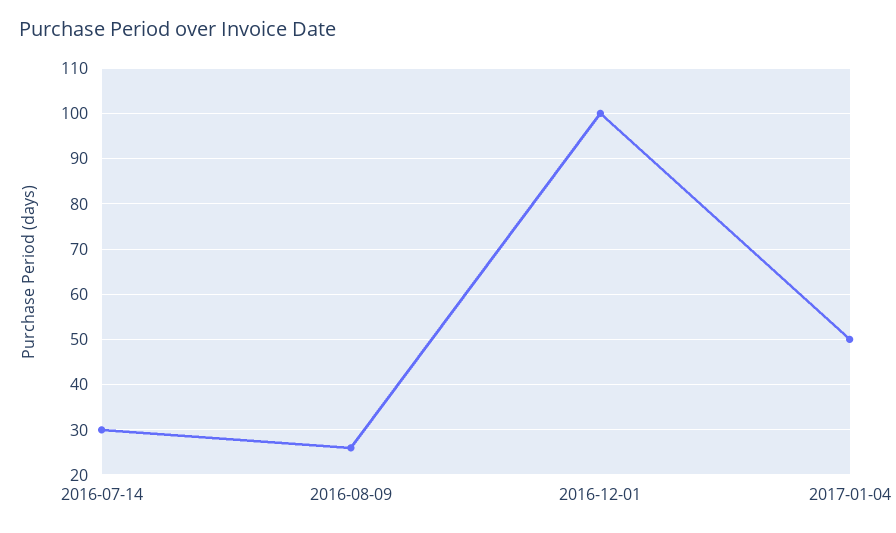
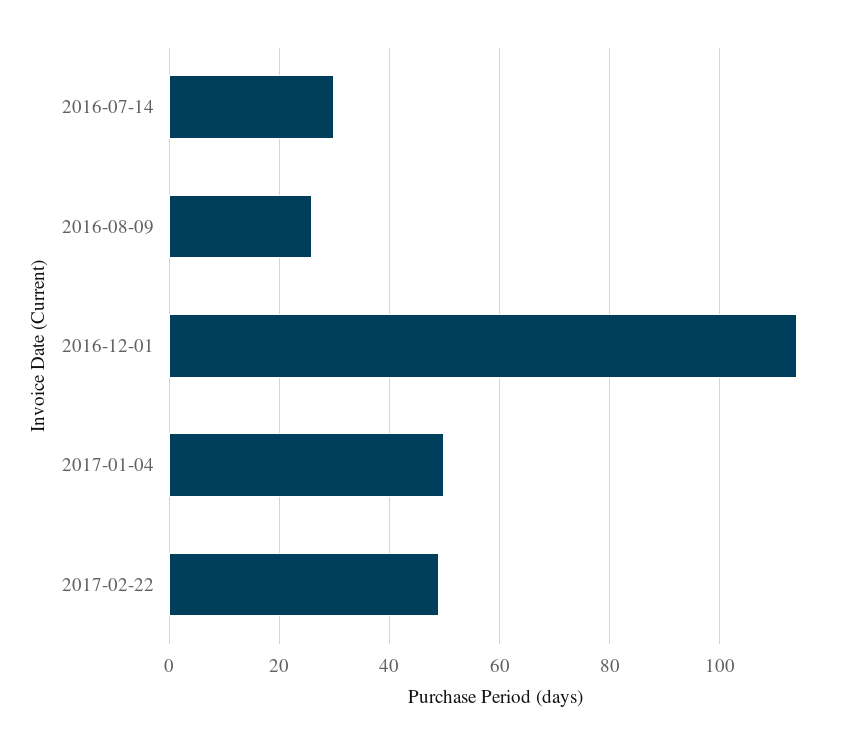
2016-12-01: 100 -> 115
2017-02-22: none -> 50

